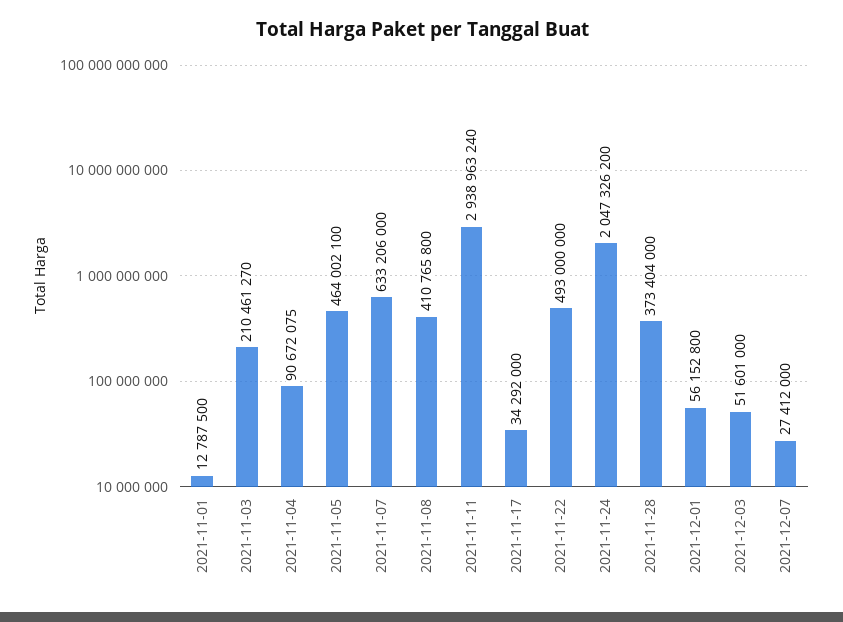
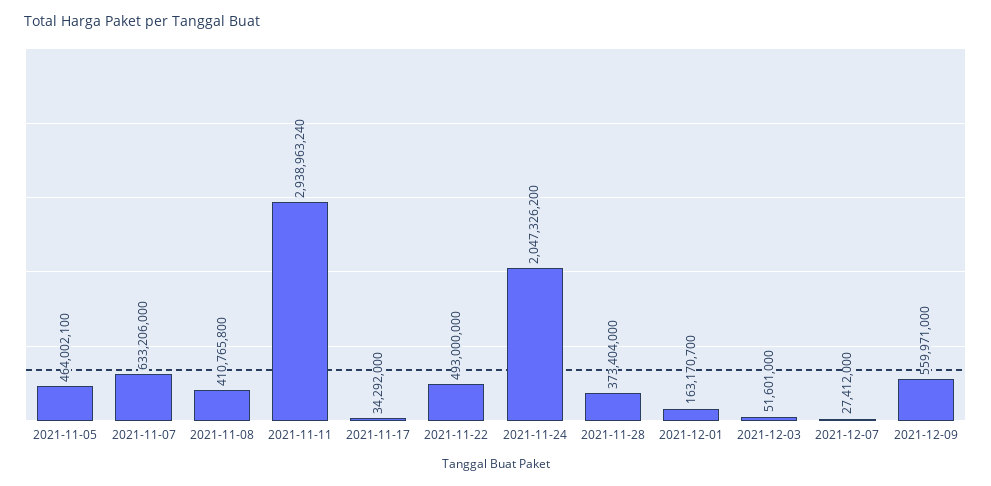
2021-11-01: 12787500 -> none
2021-11-03: 210461270 -> none
2021-11-04: 90672075 -> none
2021-12-01: 56152800 -> 163170700
2021-12-09: none -> 559971000

